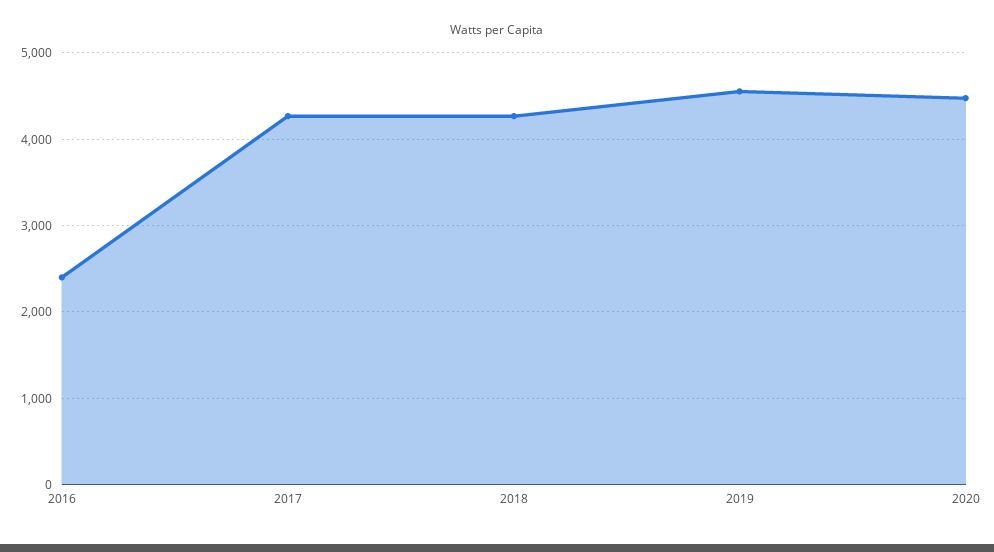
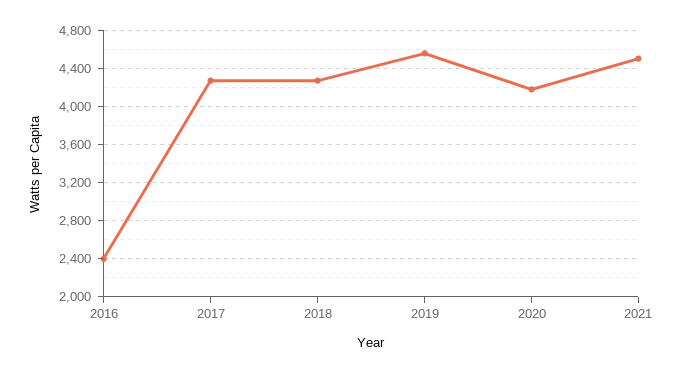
2020: 4500 -> 4200
2021: none -> 4500

